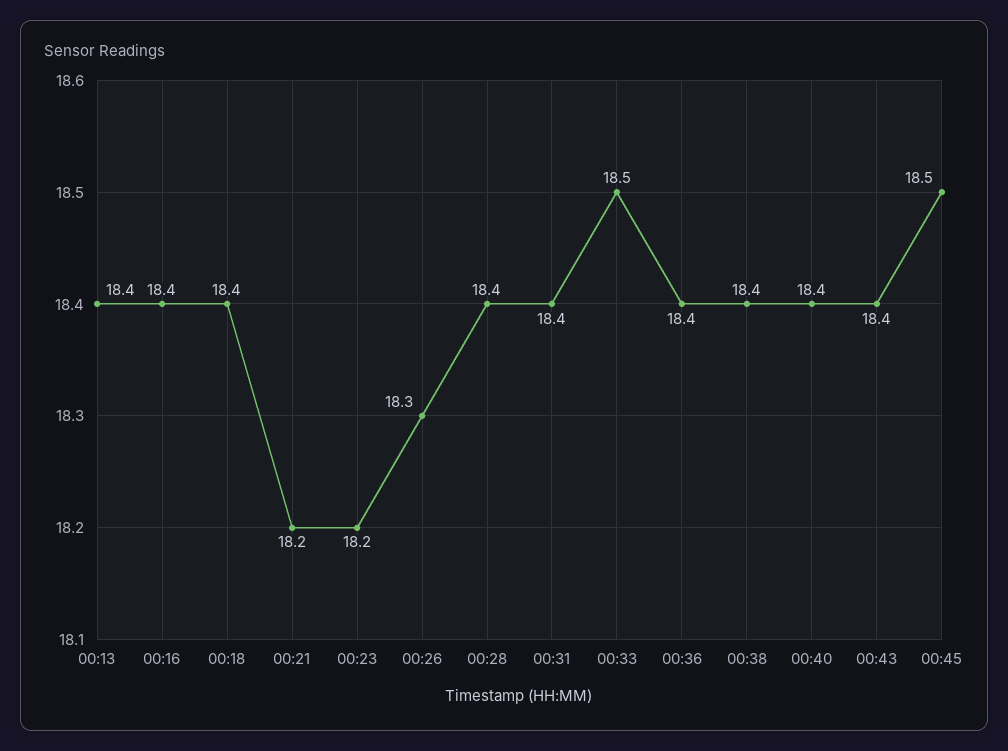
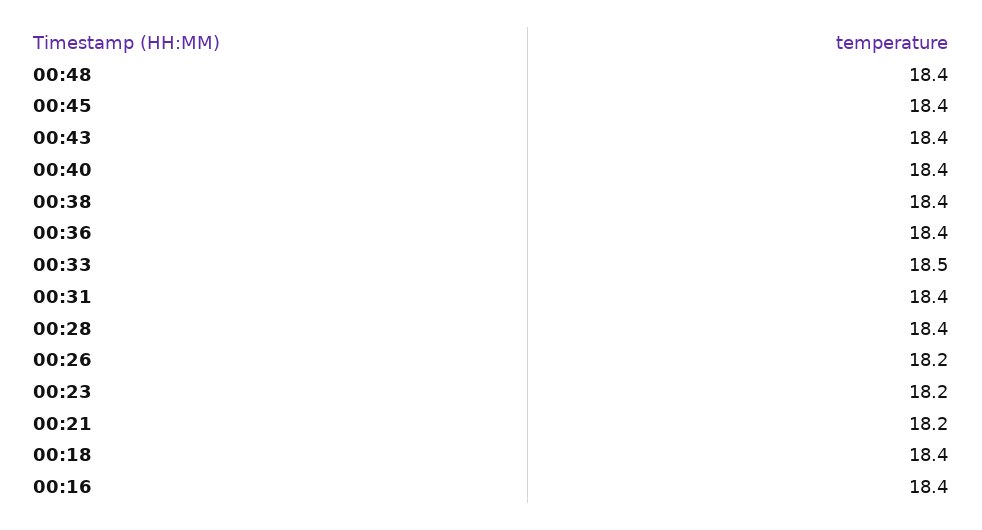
00:13: 18.4 -> none
00:26: 18.3 -> 18.2
00:45: 18.5 -> 18.4
00:48: none -> 18.4

